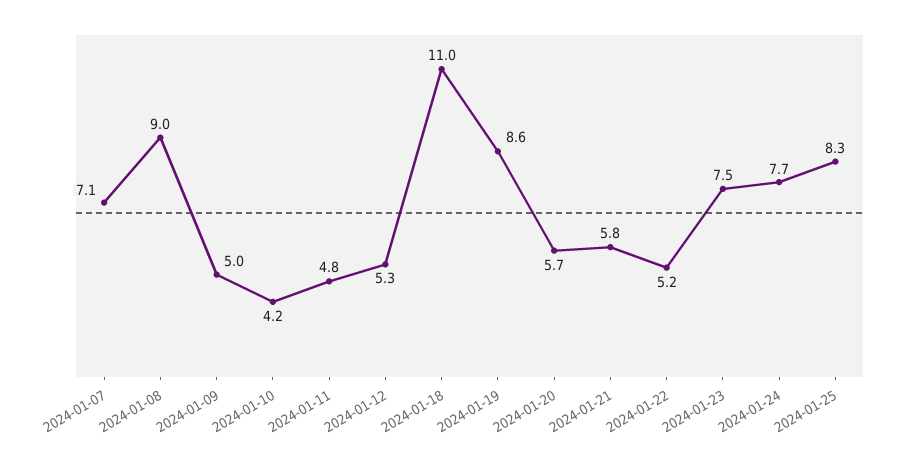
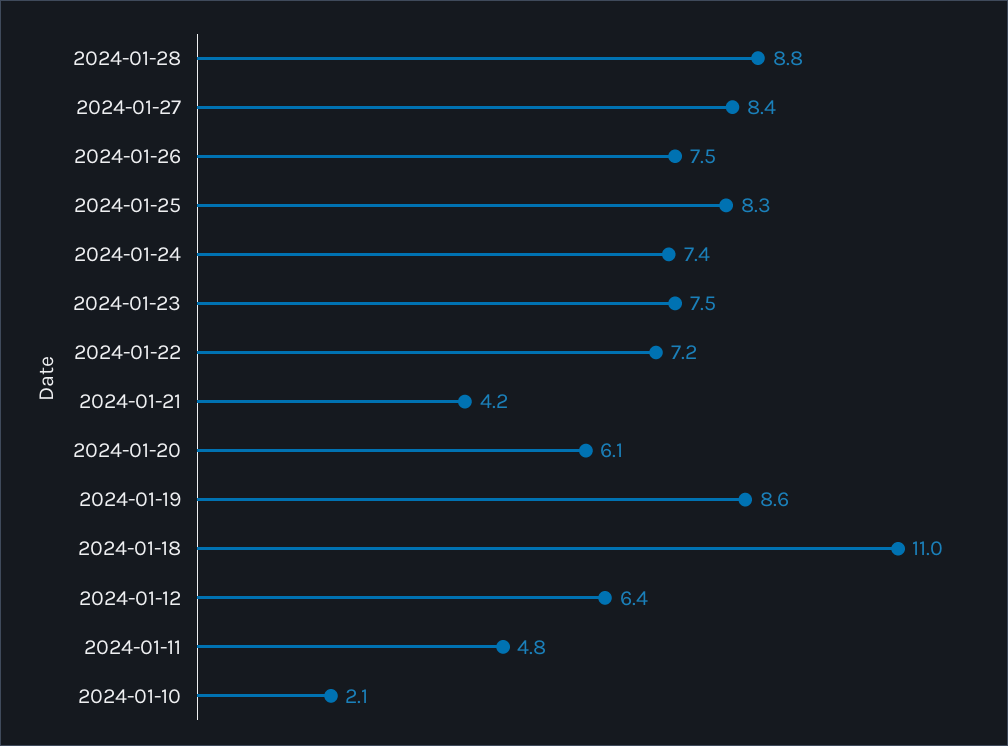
2024-01-07: 7.1 -> none
2024-01-08: 9 -> none
2024-01-09: 5 -> none
2024-01-10: 4.2 -> 2.1
2024-01-12: 5.3 -> 6.4
2024-01-20: 5.7 -> 6.1
2024-01-21: 5.8 -> 4.2
2024-01-22: 5.2 -> 7.2
2024-01-24: 7.7 -> 7.4
2024-01-28: none -> 8.8
2024-01-27: none -> 8.4
2024-01-26: none -> 7.5

